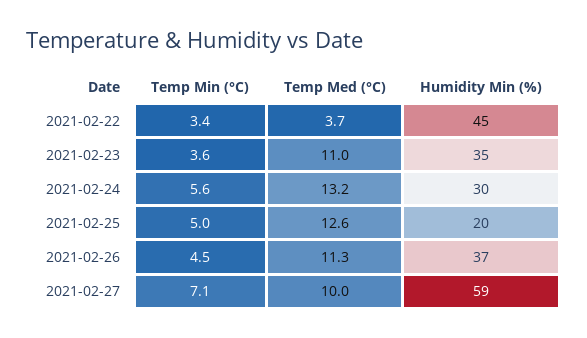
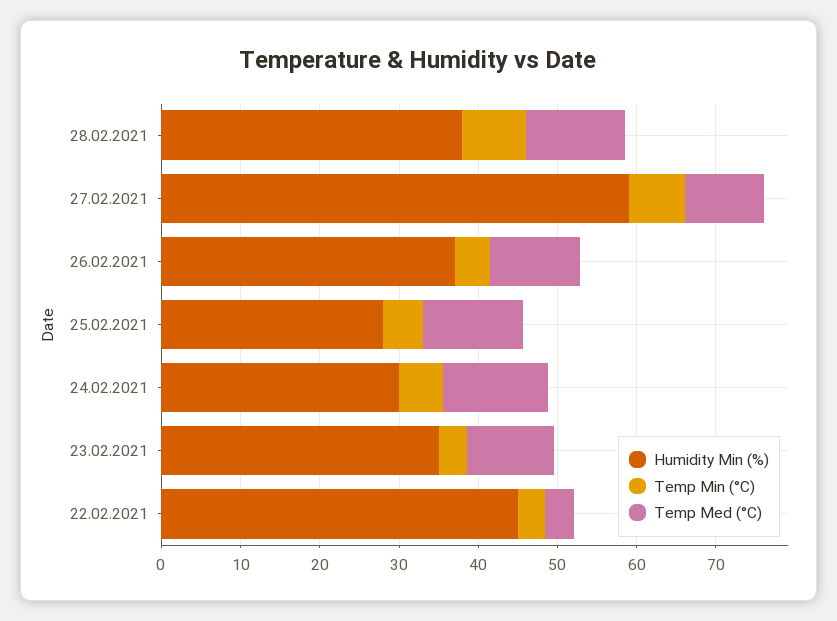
Humidity Min (%), 2021-02-25: 20 -> 28
Humidity Min (%), 28.02.2021: none -> 38
Temp Min (°C), 28.02.2021: none -> 8
Temp Med (°C), 28.02.2021: none -> 12

